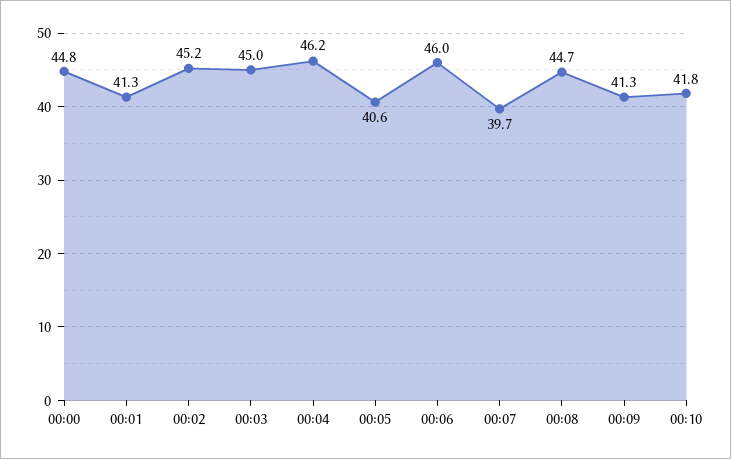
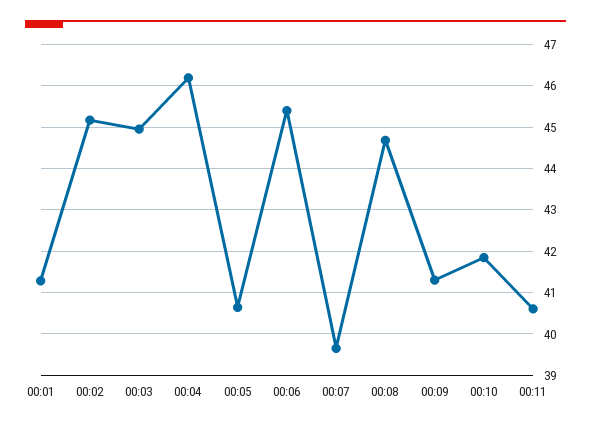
00:00: 44.8 -> none
00:06: 46 -> 45.4
00:11: none -> 40.6

